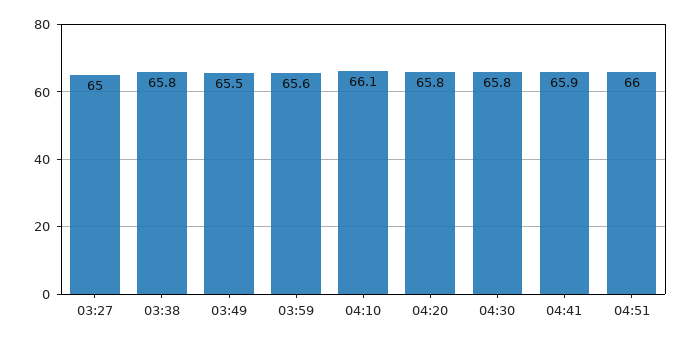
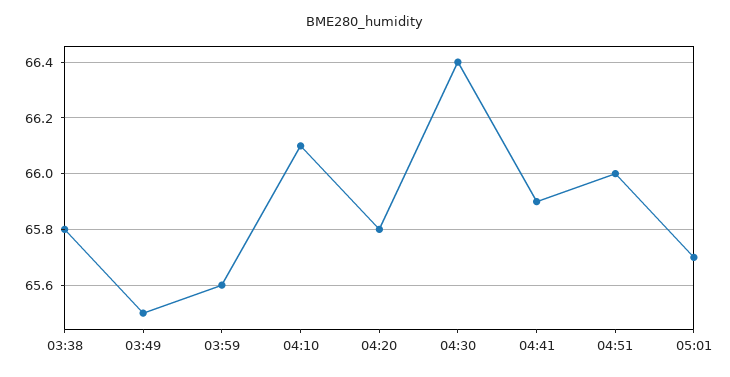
03:27: 65 -> none
04:30: 65.8 -> 66.4
05:01: none -> 65.7

